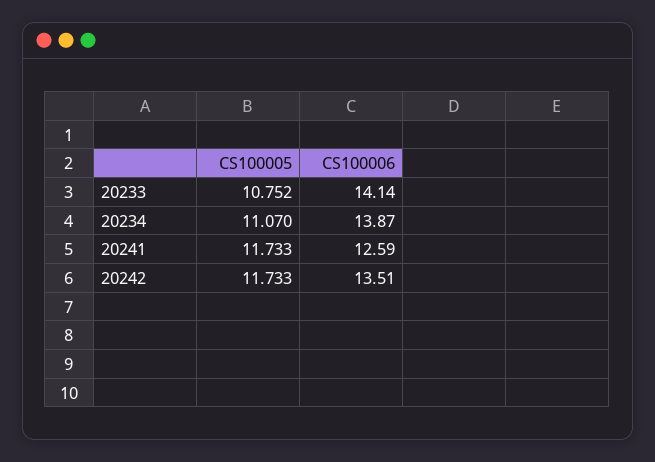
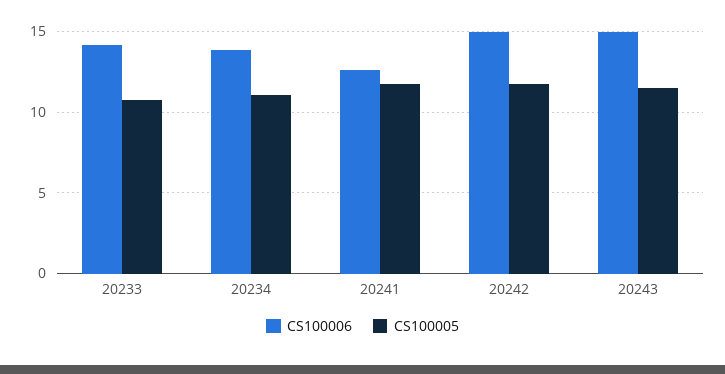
CS100006, 20242: 13.51 -> 15
CS100006, 20243: none -> 15
CS100005, 20243: none -> 11.5

